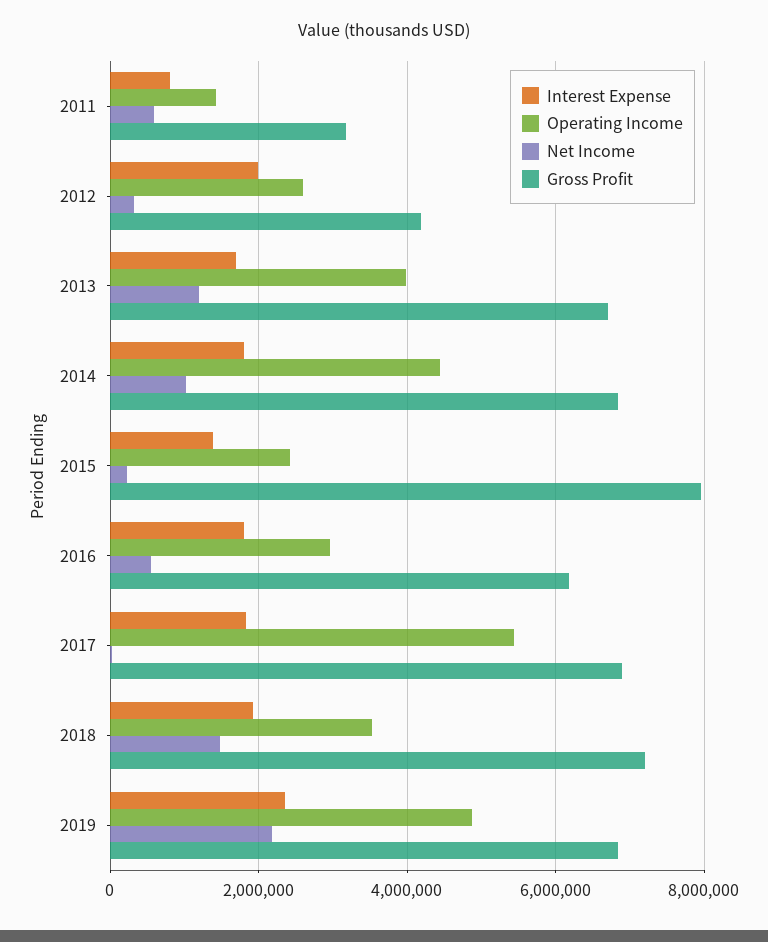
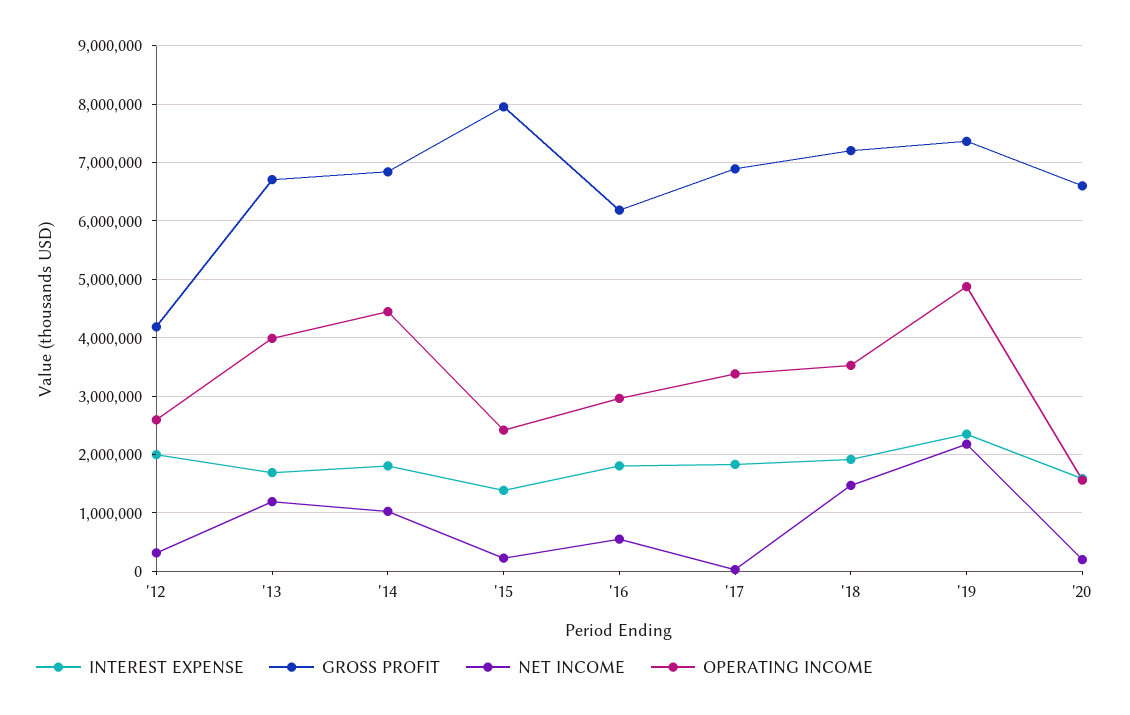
Interest Expense, 2011: 800000 -> none
Operating Income, 2011: 1400000 -> none
Net Income, 2011: 600000 -> none
Gross Profit, 2011: 3200000 -> none
Operating Income, 2017: 5400000 -> 3400000
Gross Profit, 2019: 6800000 -> 7400000
Interest Expense, '20: none -> 1600000
Gross Profit, '20: none -> 6600000
Net Income, '20: none -> 200000
Operating Income, '20: none -> 1600000

